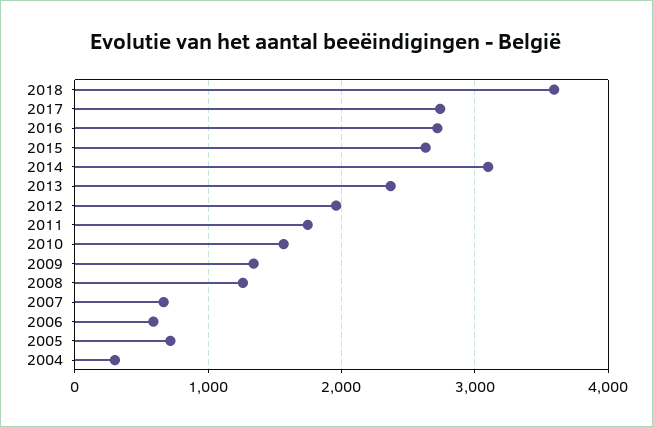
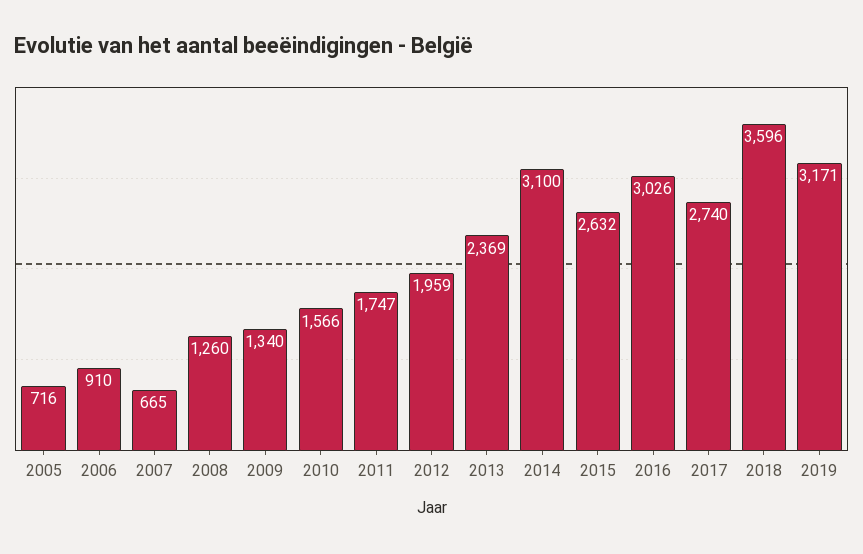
2016: 2700 -> 3026
2006: 600 -> 910
2004: 300 -> none
2019: none -> 3171

